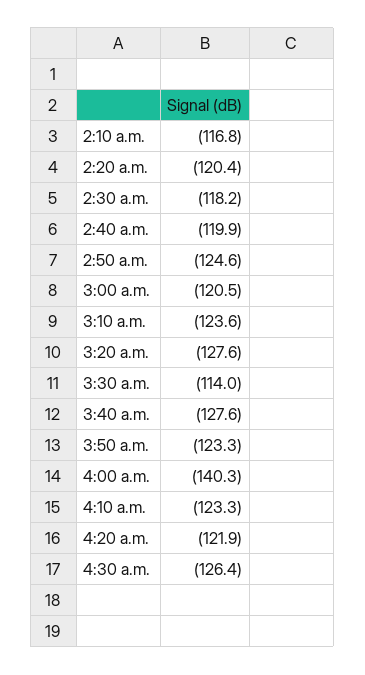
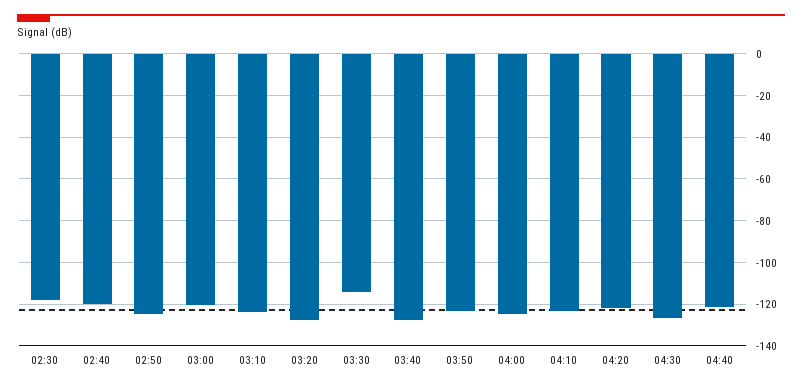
2:10 a.m.: -116.8 -> none
2:20 a.m.: -120.4 -> none
4:00 a.m.: -140.3 -> -125
04:40: none -> -120

